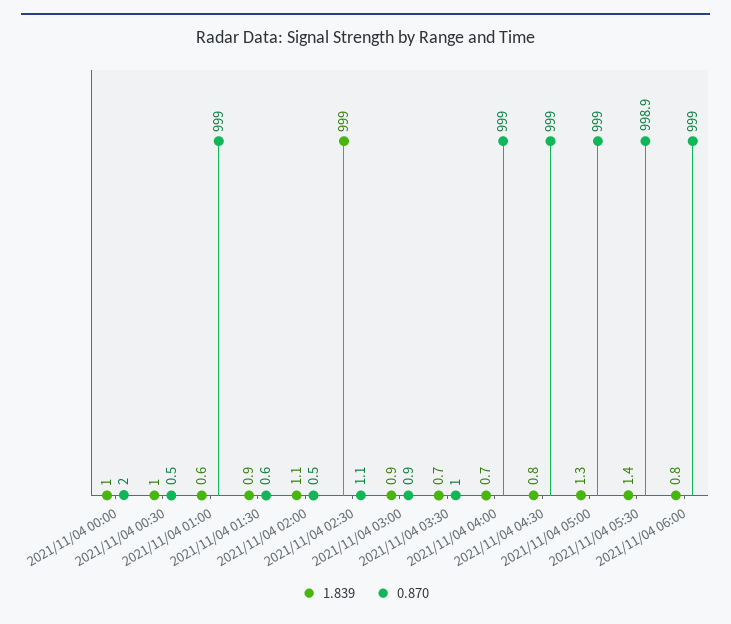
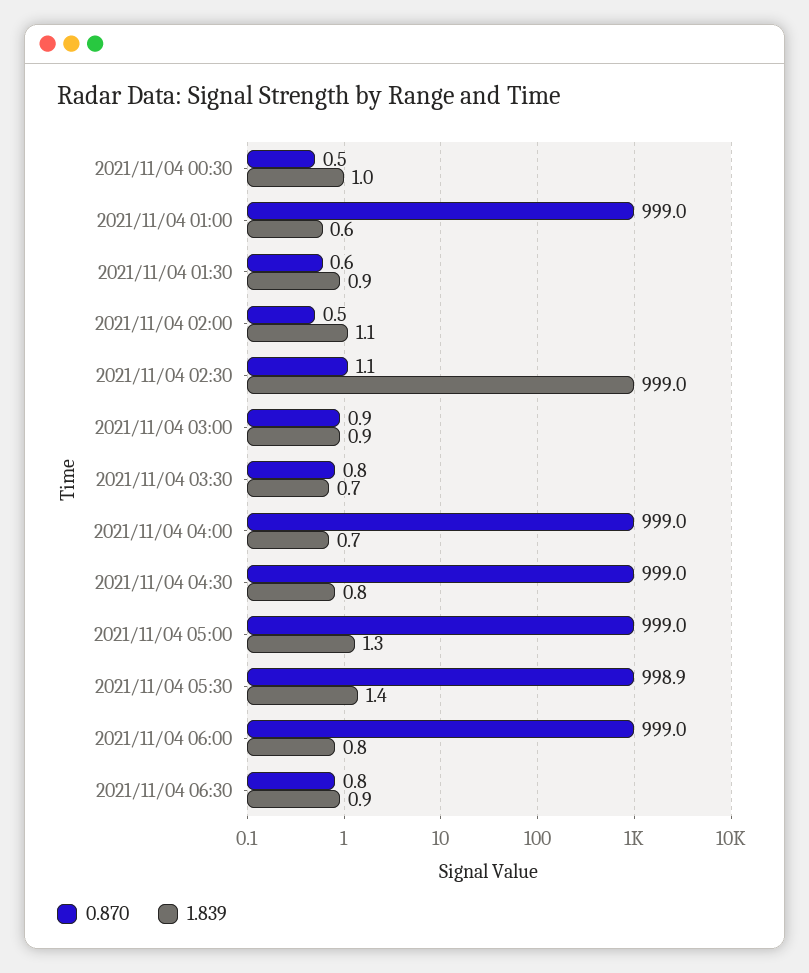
1.839, 2021/11/04 00:00: 1 -> none
0.870, 2021/11/04 00:00: 2 -> none
0.870, 2021/11/04 03:30: 1 -> 0.8
0.870, 2021/11/04 06:30: none -> 0.8
1.839, 2021/11/04 06:30: none -> 0.9

